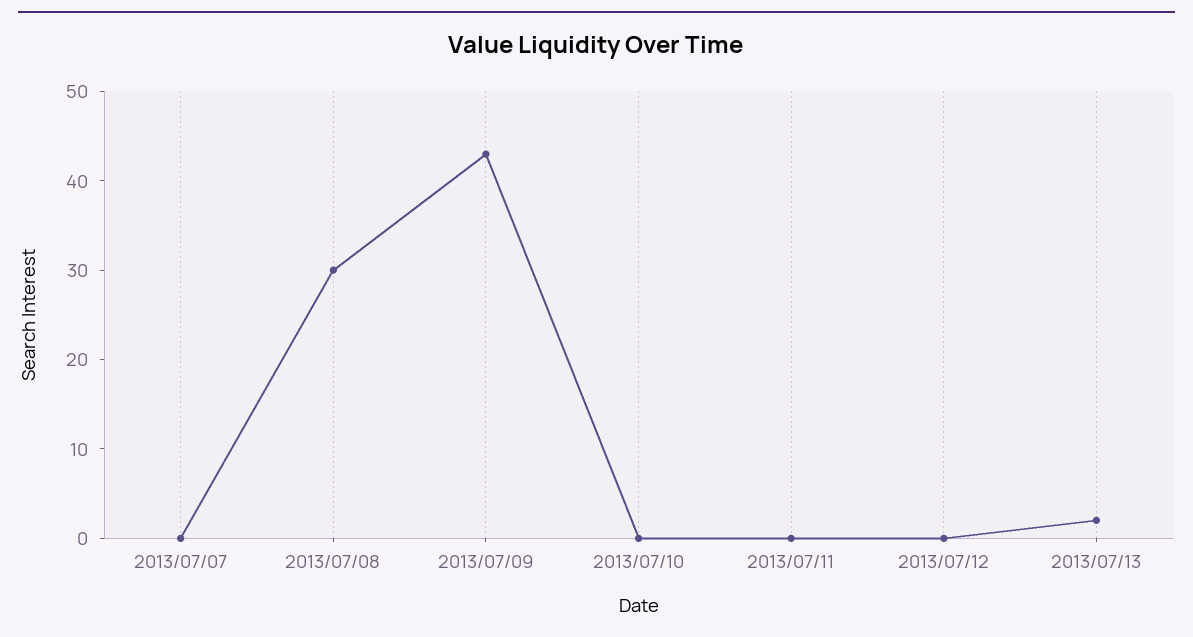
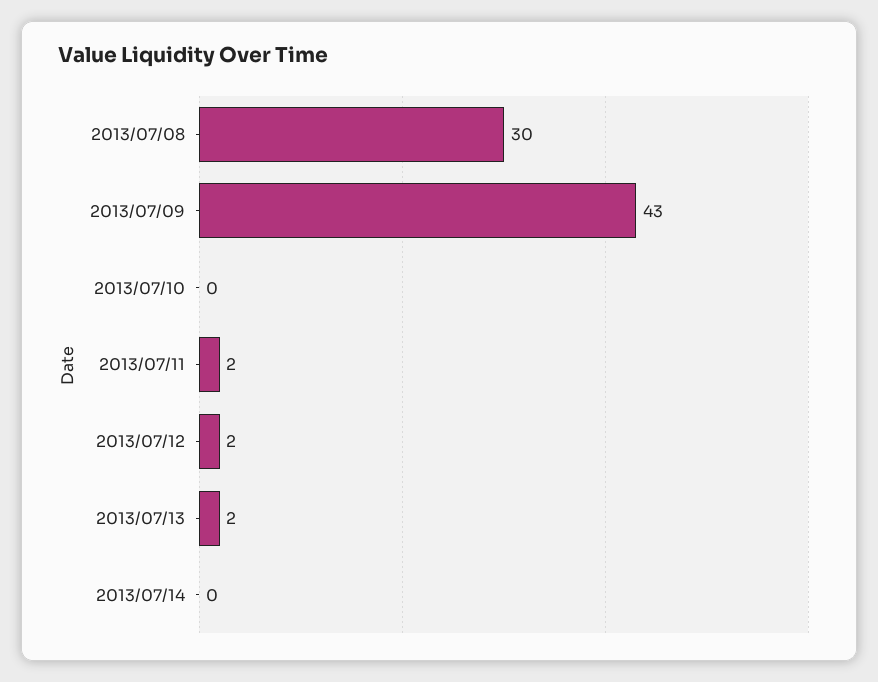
2013/07/07: 0 -> none
2013/07/11: 0 -> 2
2013/07/12: 0 -> 2
2013/07/14: none -> 0

